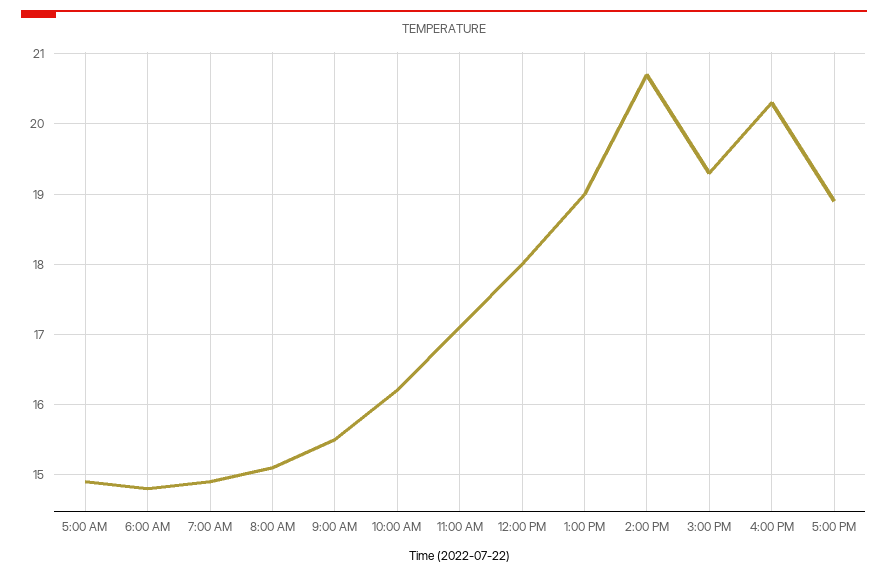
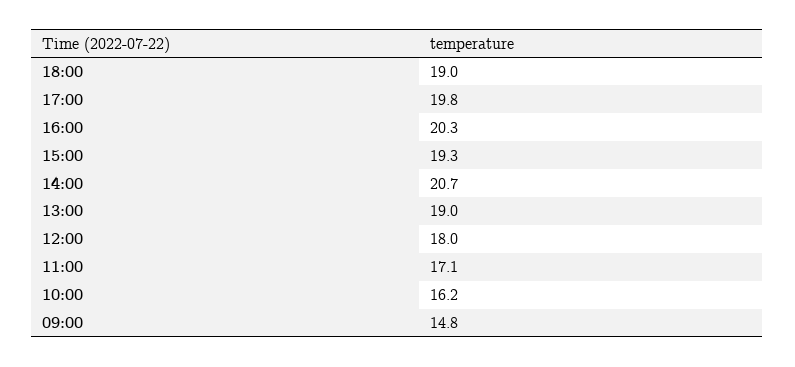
5:00 AM: 14.9 -> none
6:00 AM: 14.8 -> none
7:00 AM: 14.9 -> none
8:00 AM: 15.1 -> none
9:00 AM: 15.5 -> 14.8
5:00 PM: 18.9 -> 19.8
18:00: none -> 19

